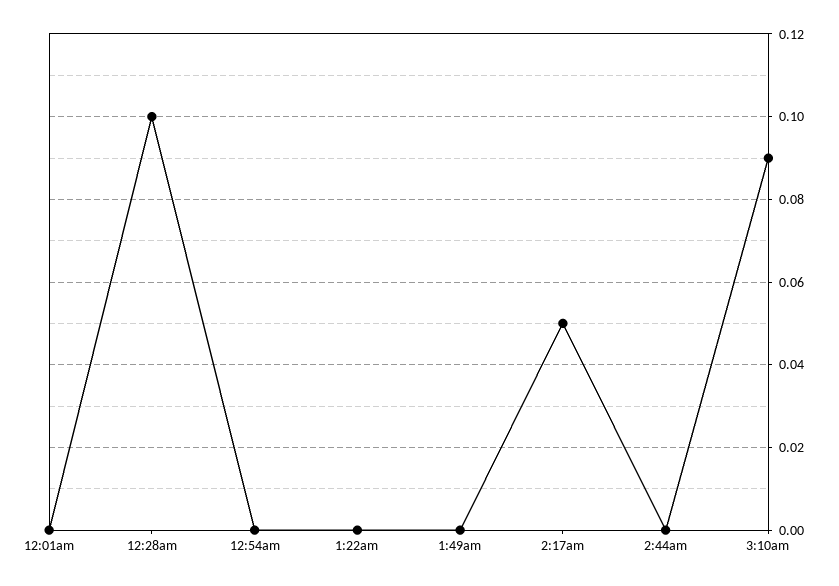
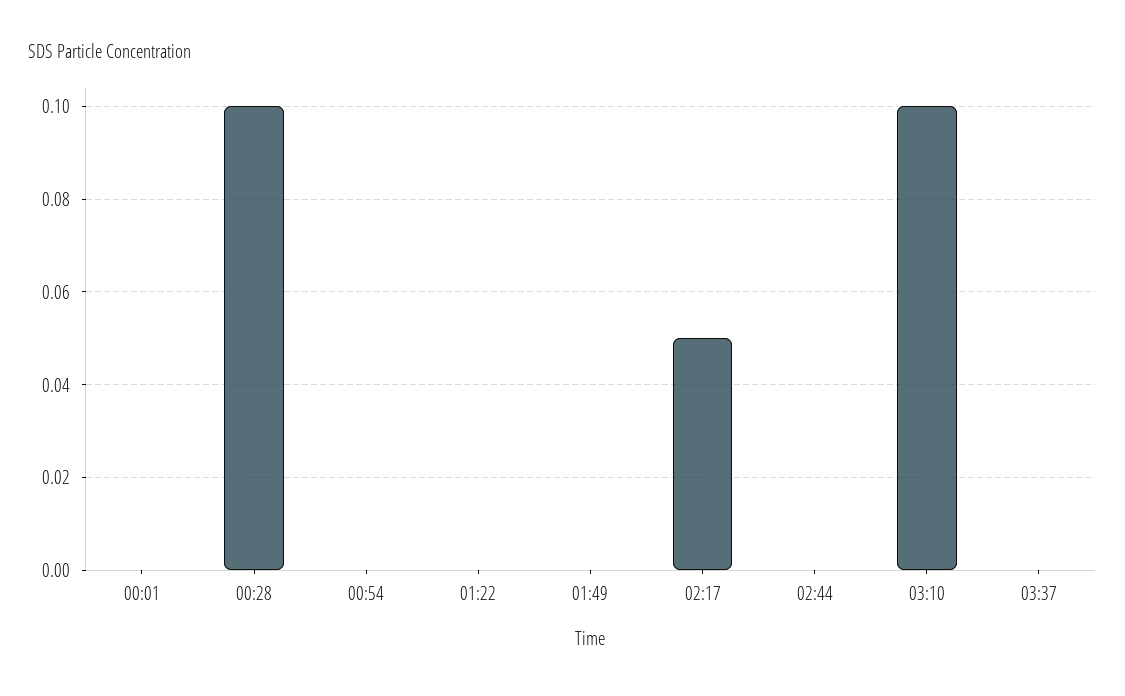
3:10am: 0.09 -> 0.1
03:37: none -> 0

